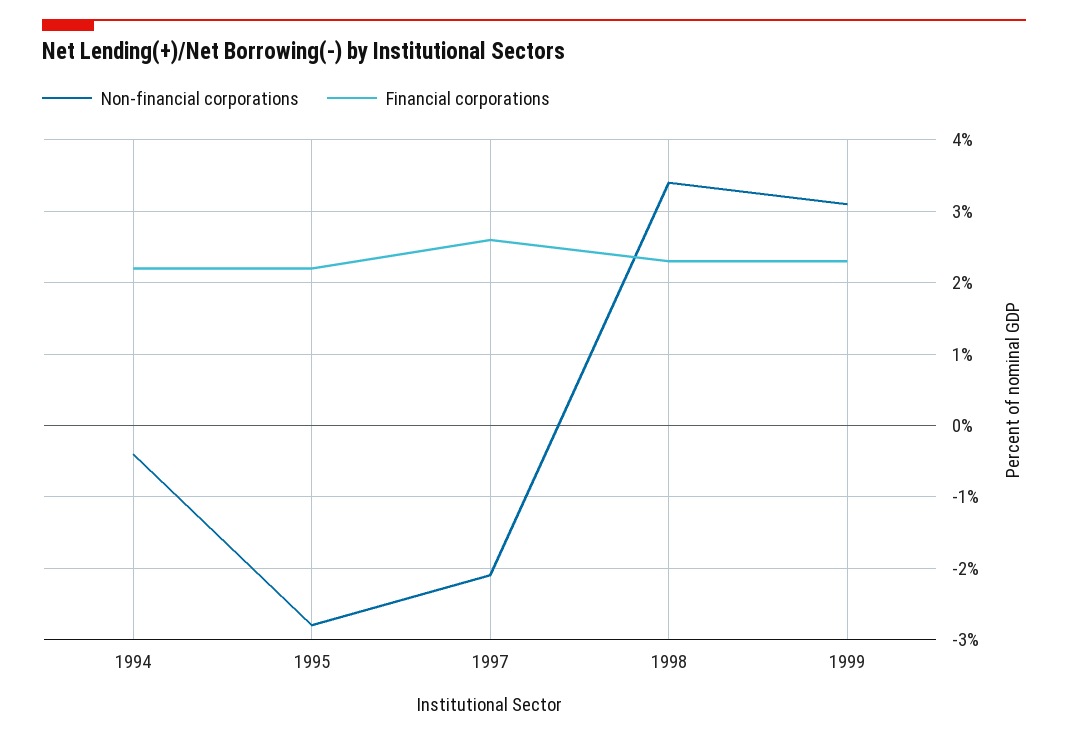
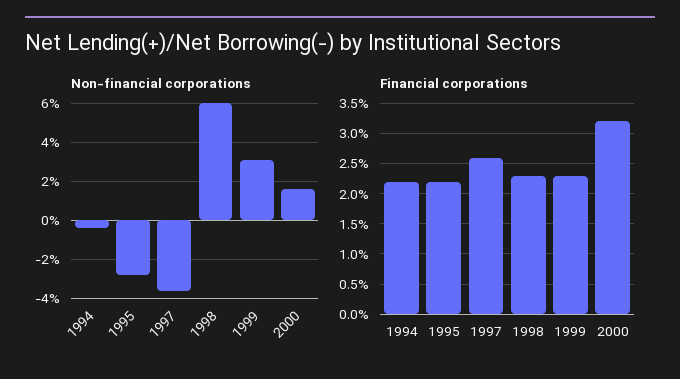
Non-financial corporations, 1997: -2.1 -> -3.5
Non-financial corporations, 1998: 3.4 -> 6
Non-financial corporations, 2000: none -> 1.5
Financial corporations, 2000: none -> 3.2

